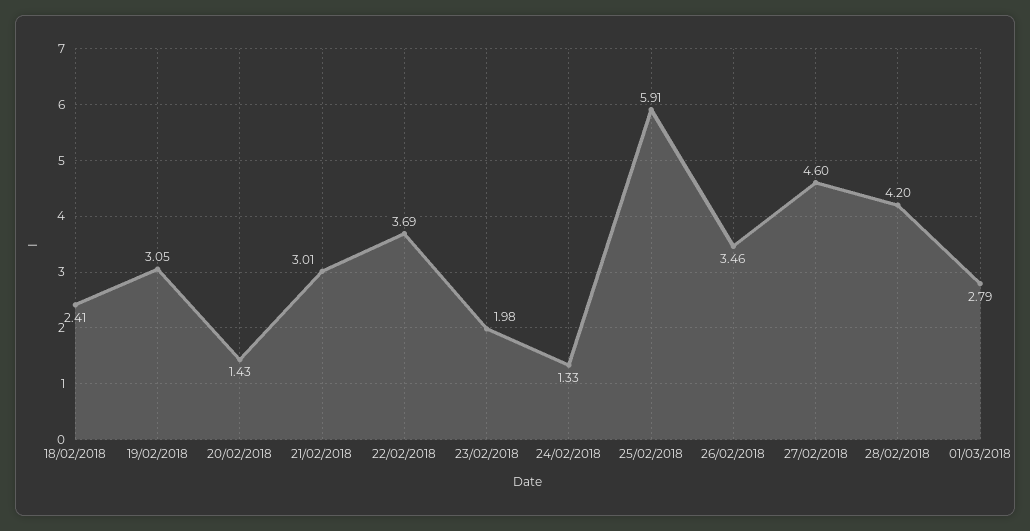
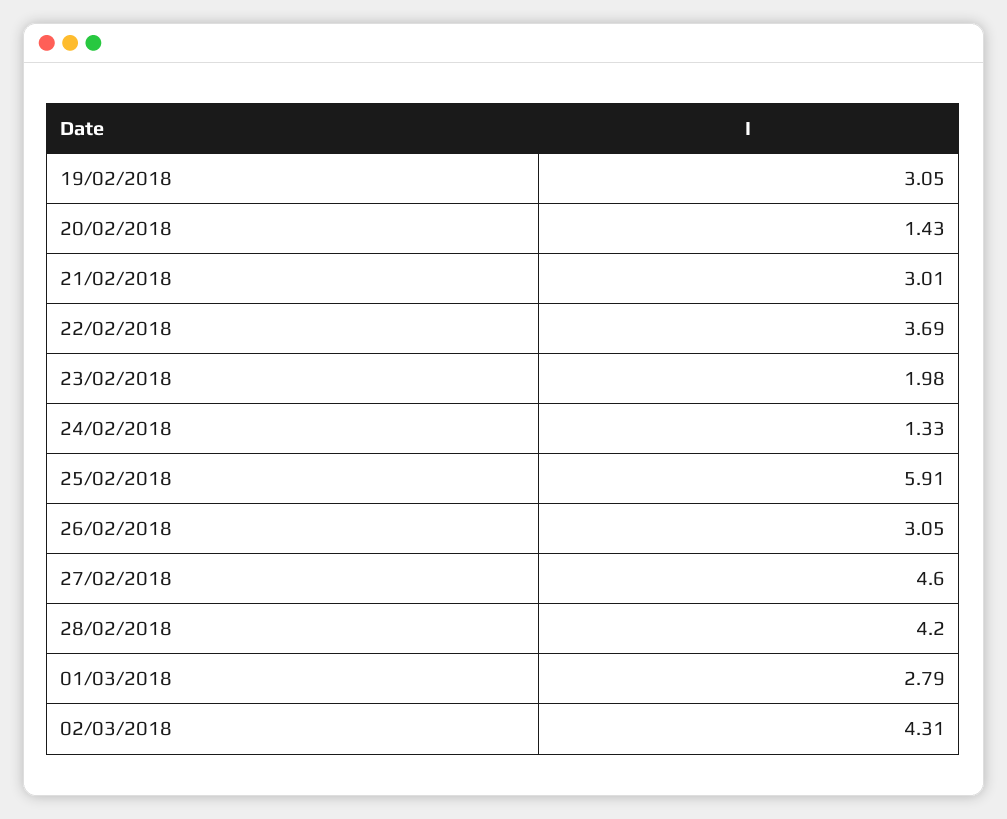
18/02/2018: 2.41 -> none
26/02/2018: 3.46 -> 3.05
02/03/2018: none -> 4.31

